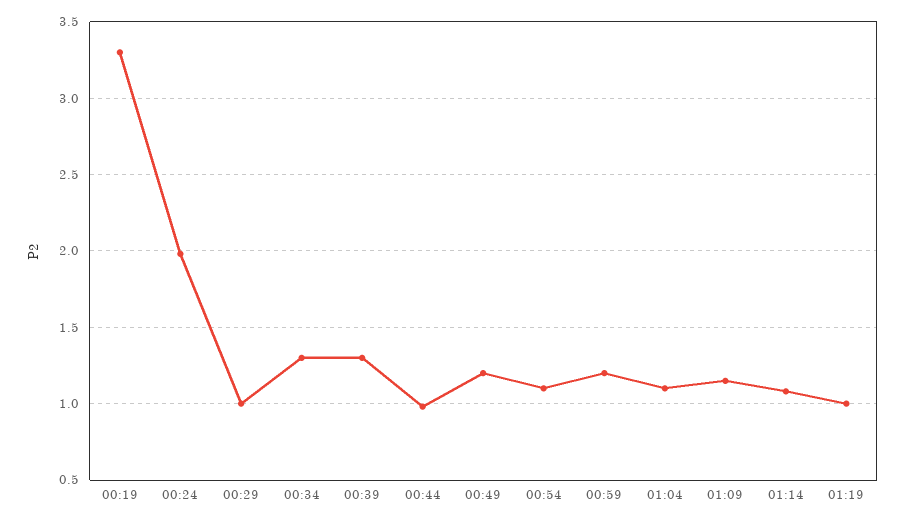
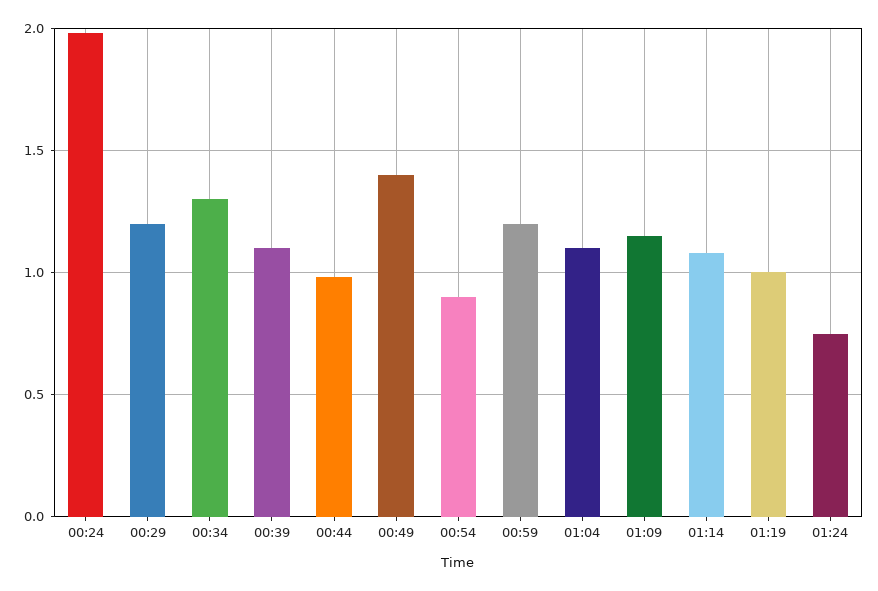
00:19: 3.3 -> none
00:29: 1 -> 1.2
00:39: 1.3 -> 1.1
00:49: 1.2 -> 1.4
00:54: 1.1 -> 0.9
01:24: none -> 0.75

